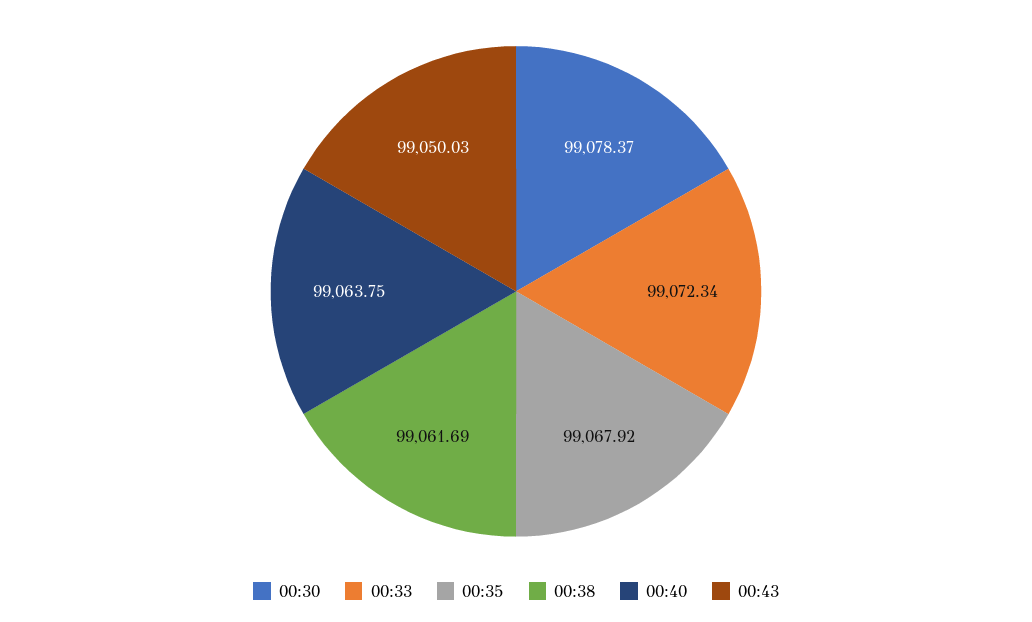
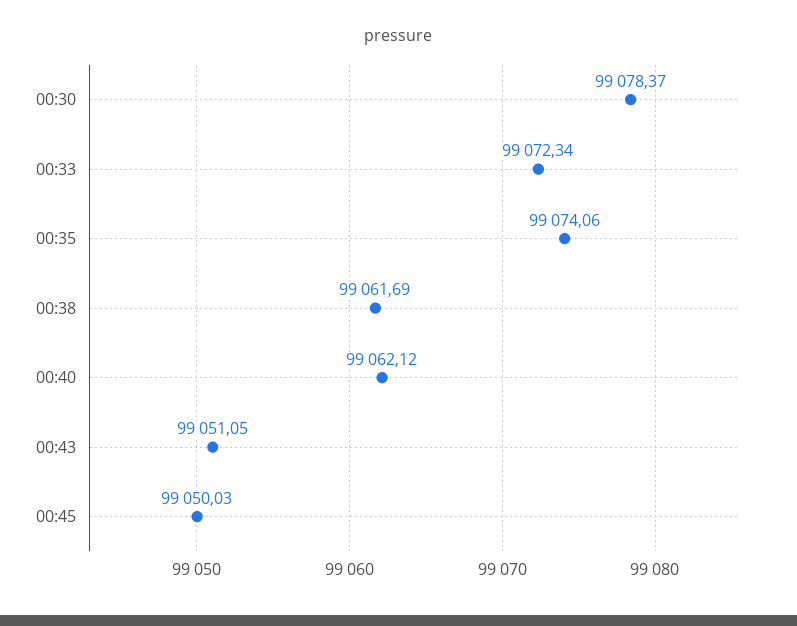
00:35: 99067.92 -> 99074.06
00:40: 99063.75 -> 99062.12
00:43: 99050.03 -> 99051.05
00:45: none -> 99050.03

